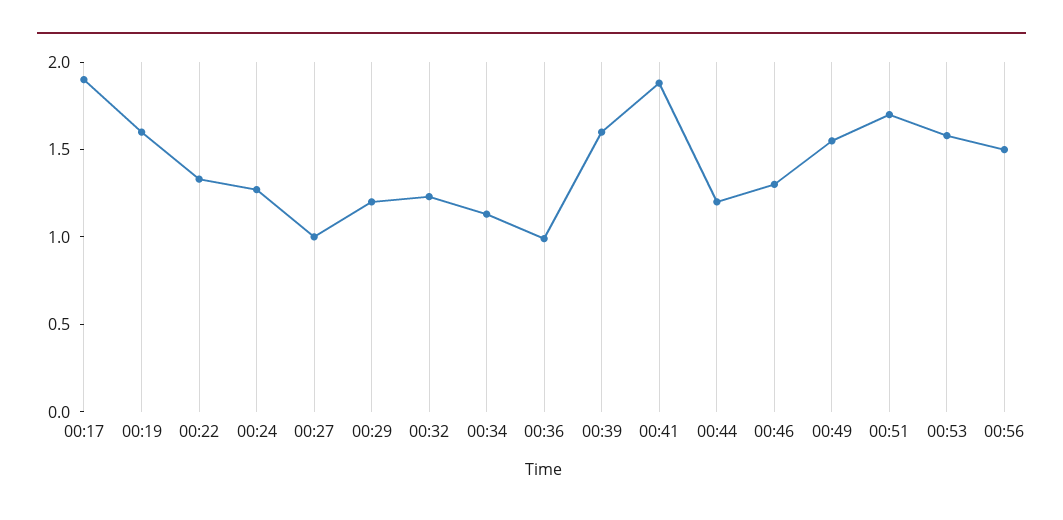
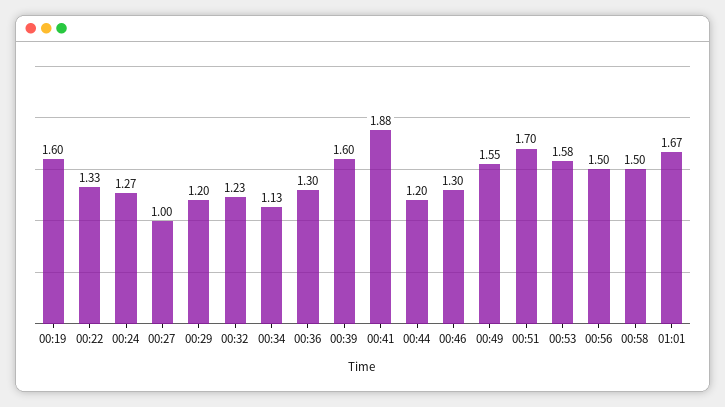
00:17: 1.9 -> none
00:36: 1 -> 1.3
00:58: none -> 1.5
01:01: none -> 1.67

